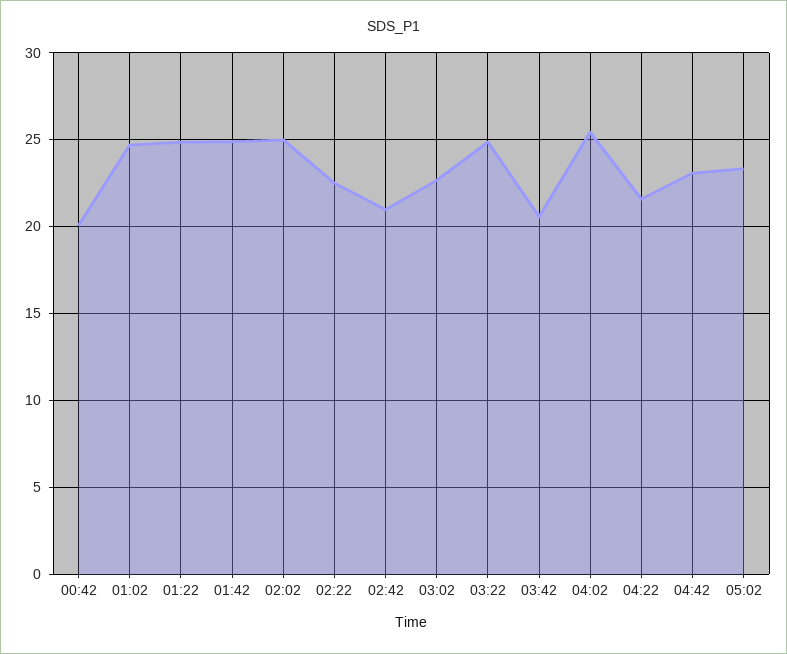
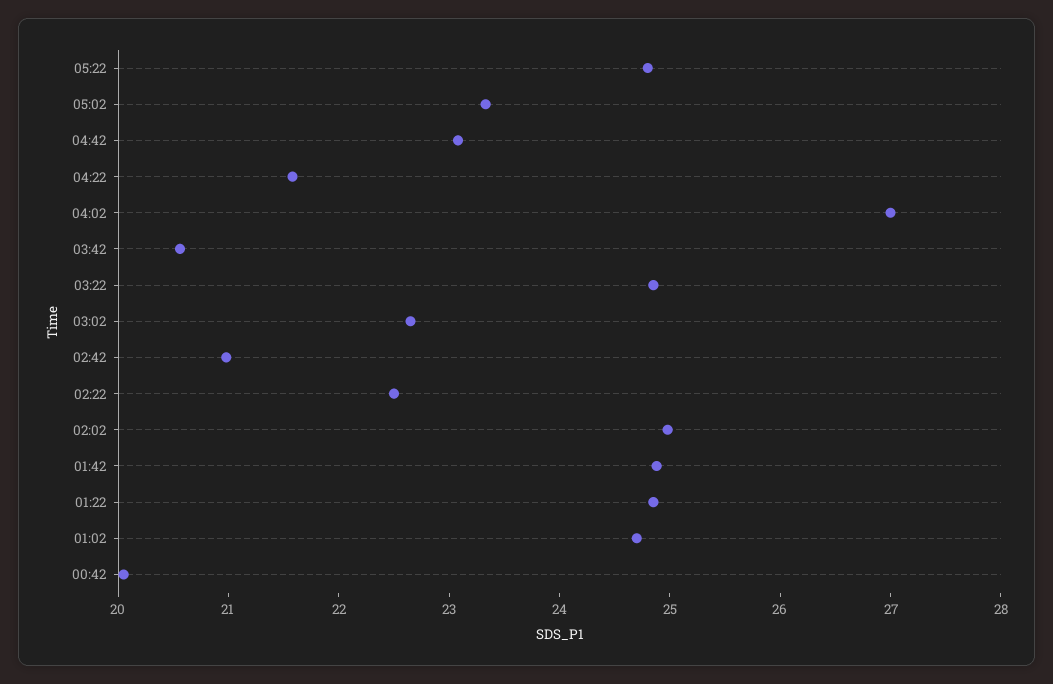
04:02: 25.5 -> 27
05:22: none -> 24.8

